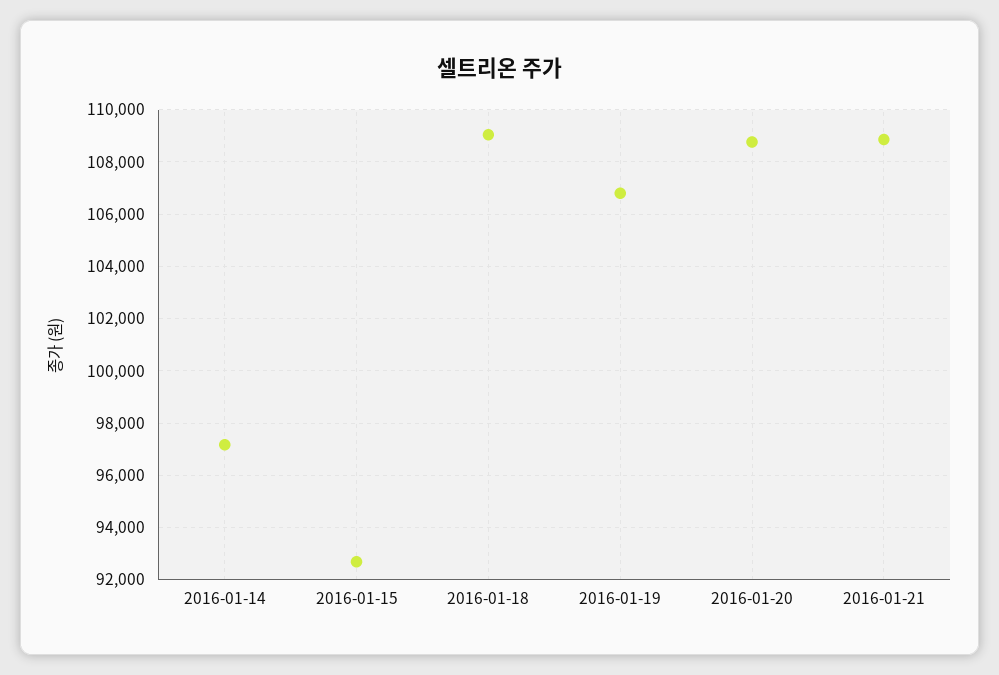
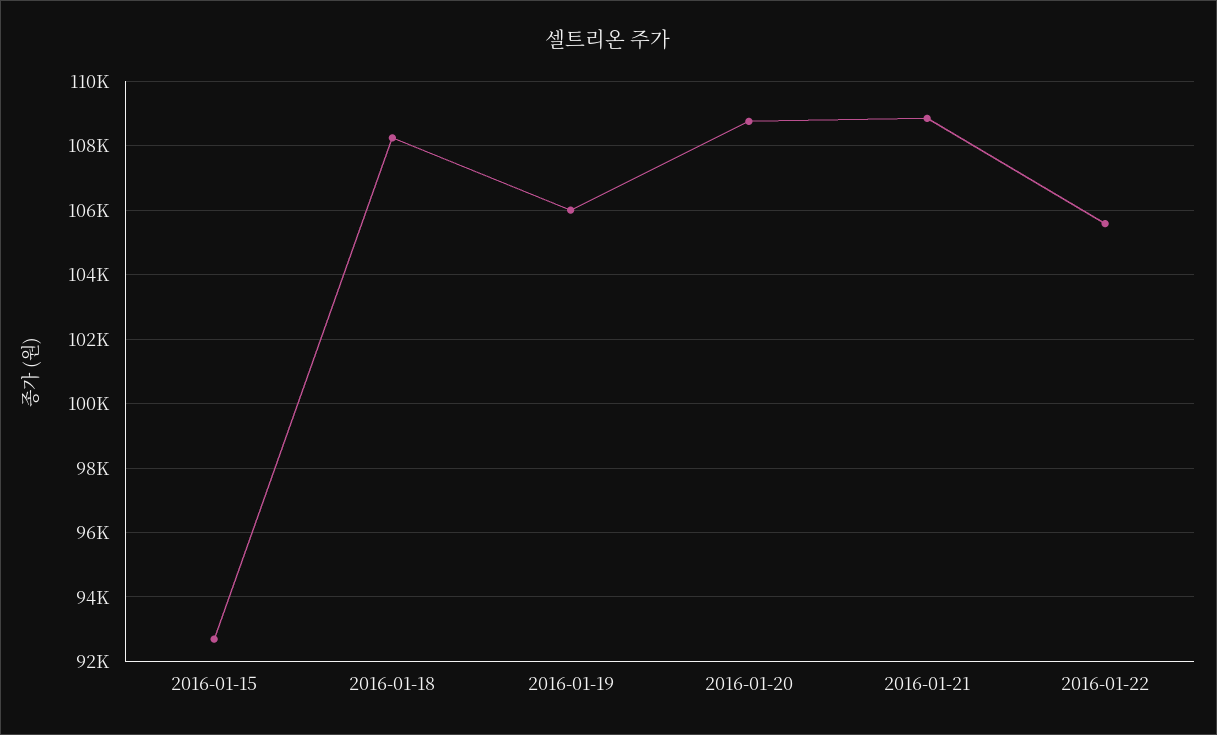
2016-01-14: 97250 -> none
2016-01-18: 109000 -> 108200
2016-01-19: 106750 -> 106000
2016-01-22: none -> 105600

